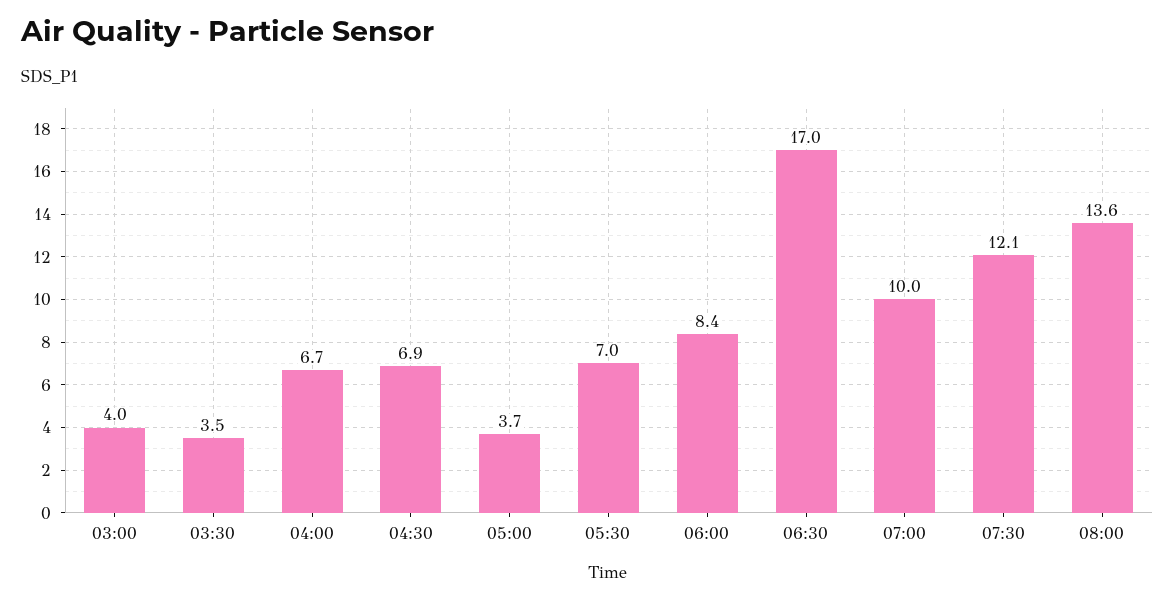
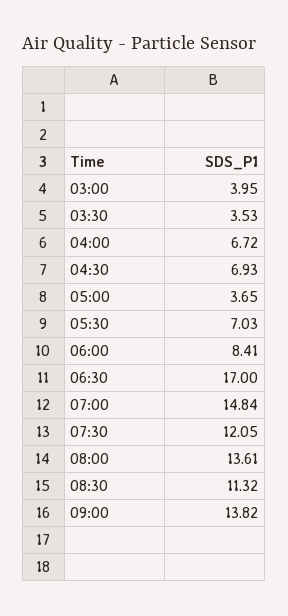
07:00: 10 -> 14.84
08:30: none -> 11.32
09:00: none -> 13.82

